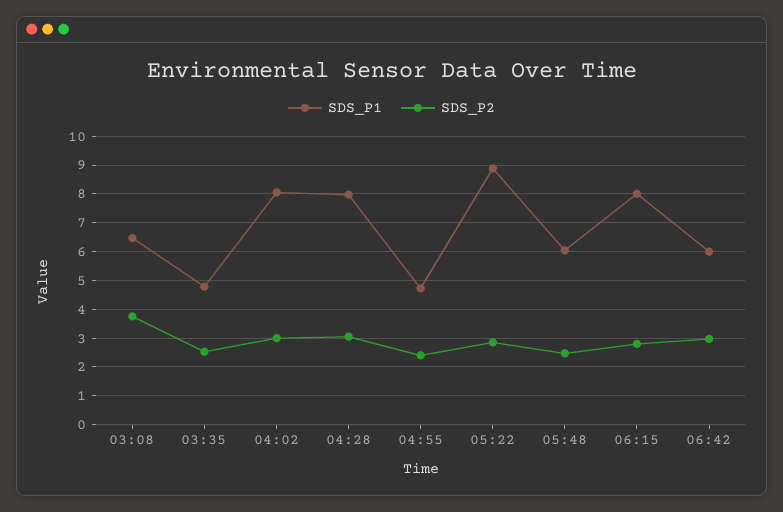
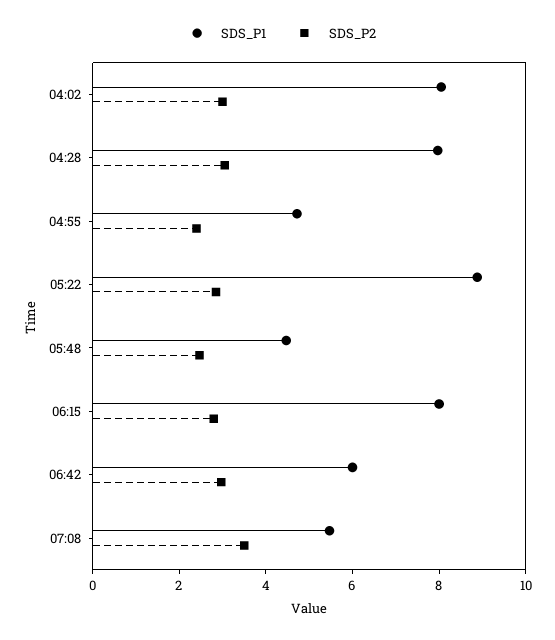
SDS_P1, 03:08: 6.5 -> none
SDS_P2, 03:08: 3.75 -> none
SDS_P1, 03:35: 4.75 -> none
SDS_P2, 03:35: 2.5 -> none
SDS_P1, 05:48: 6 -> 4.5
SDS_P1, 07:08: none -> 5.5
SDS_P2, 07:08: none -> 3.5

